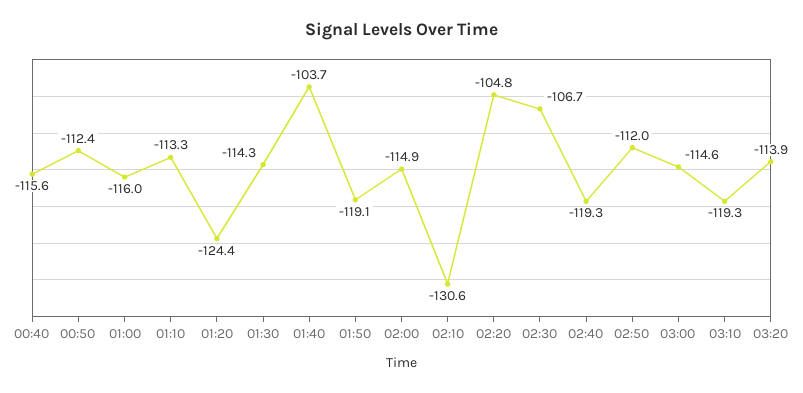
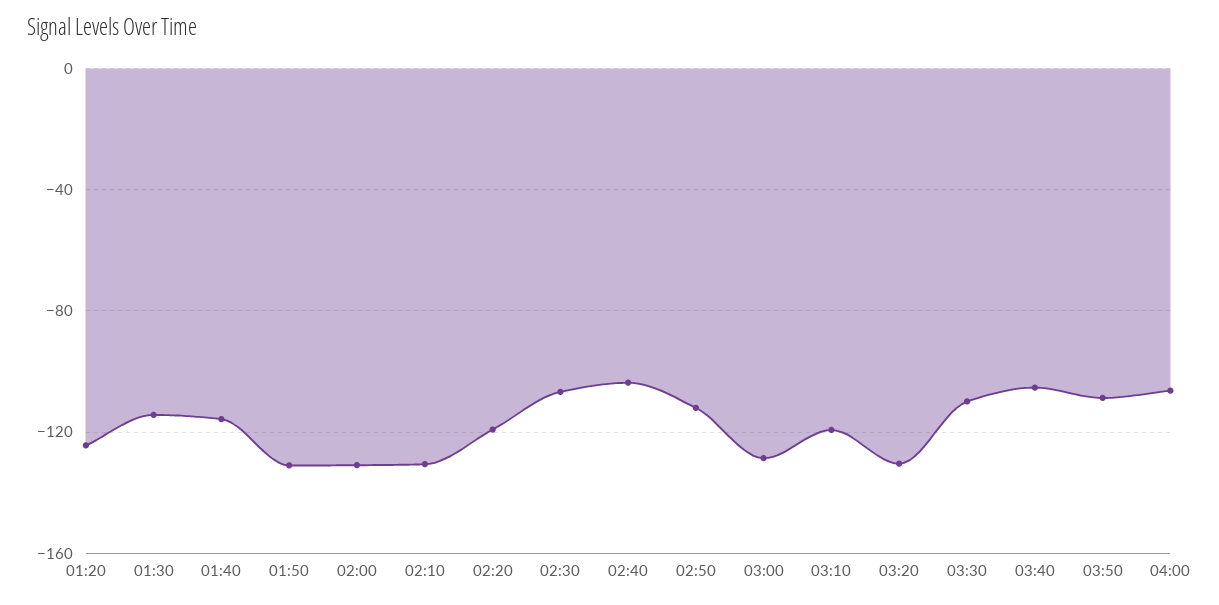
00:40: -115.6 -> none
00:50: -112.4 -> none
01:00: -116 -> none
01:10: -113.3 -> none
01:40: -103.7 -> -115
01:50: -119.1 -> -130
02:00: -114.9 -> -130
02:20: -104.8 -> -120
02:40: -119.3 -> -105
03:00: -114.6 -> -130
03:20: -113.9 -> -130
03:30: none -> -110
03:40: none -> -105
03:50: none -> -110
04:00: none -> -105

